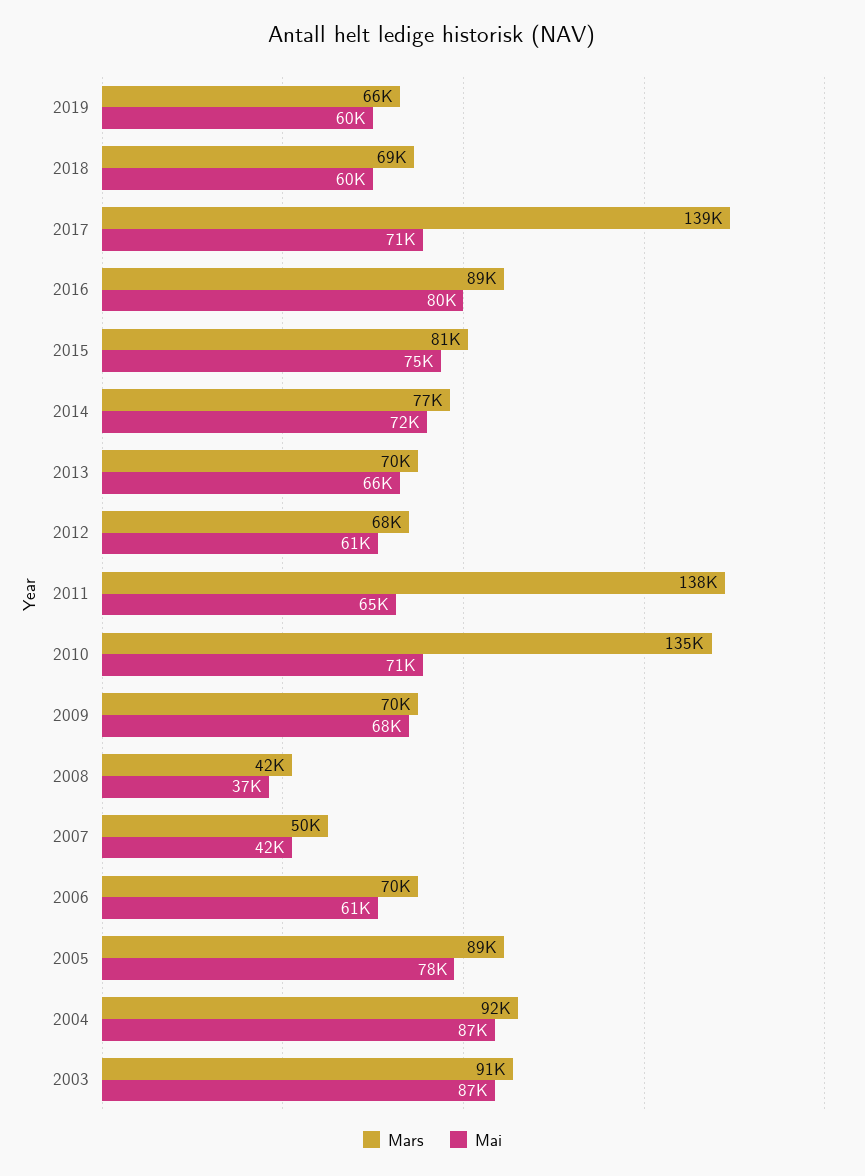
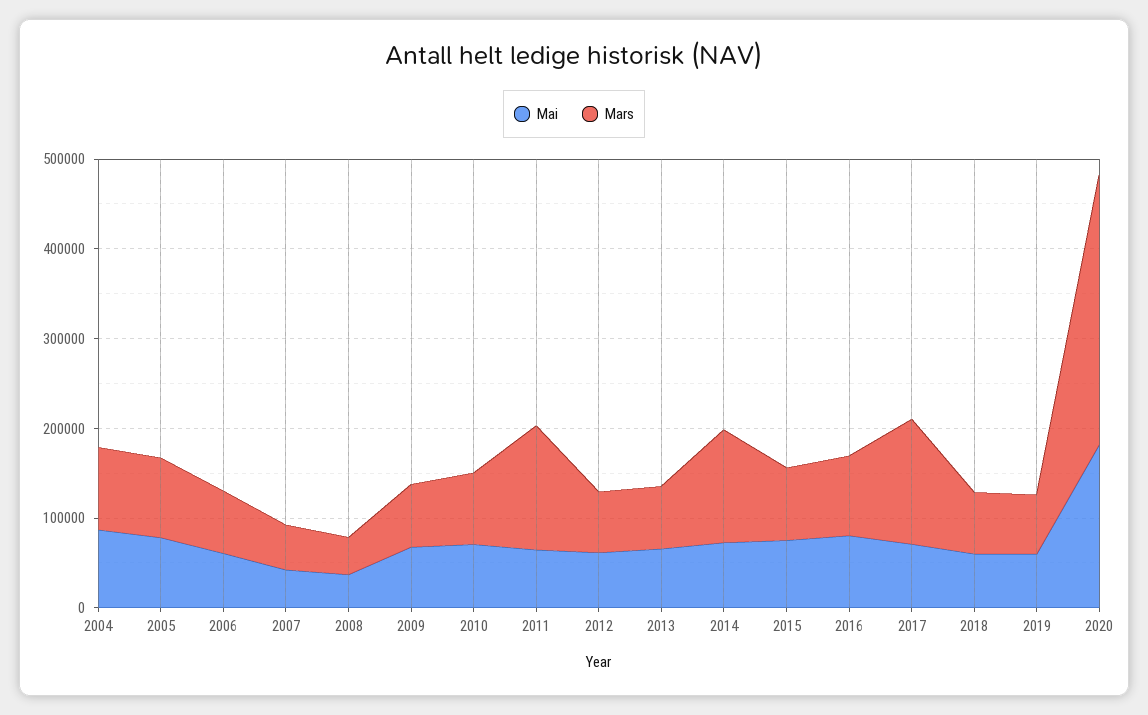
Mars, 2014: 77000 -> 120000
Mars, 2010: 135000 -> 80000
Mars, 2003: 91000 -> none
Mai, 2003: 87000 -> none
Mai, 2020: none -> 180000
Mars, 2020: none -> 300000

